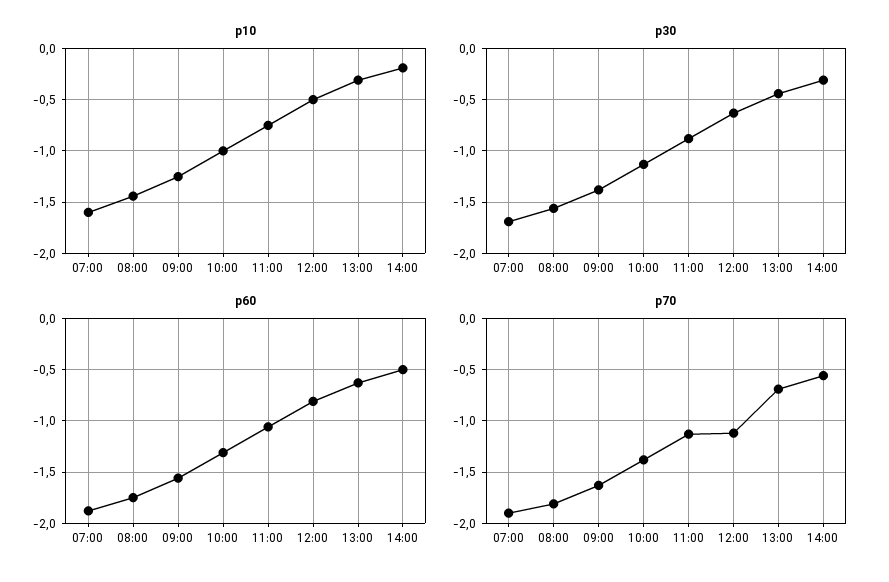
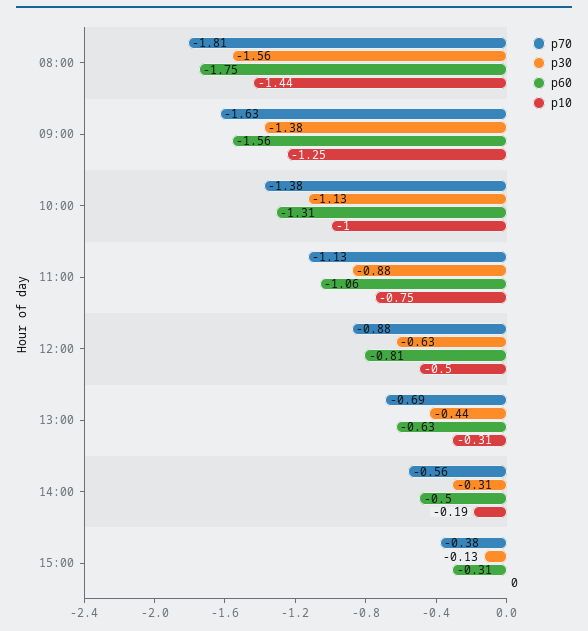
p10, 07:00: -1.6 -> none
p30, 07:00: -1.7 -> none
p60, 07:00: -1.9 -> none
p70, 07:00: -1.9 -> none
p70, 12:00: -1.1 -> -0.88
p70, 15:00: none -> -0.38
p30, 15:00: none -> -0.13
p60, 15:00: none -> -0.31
p10, 15:00: none -> 0

